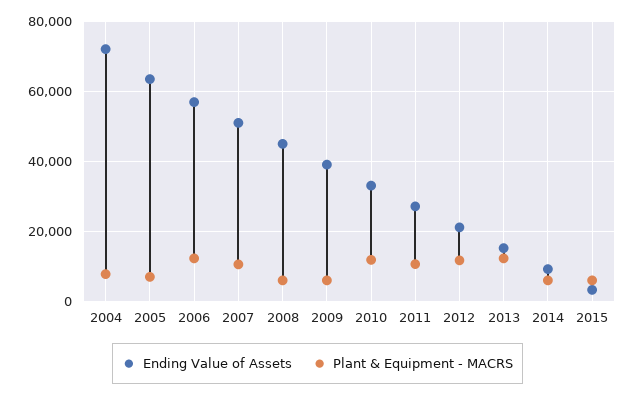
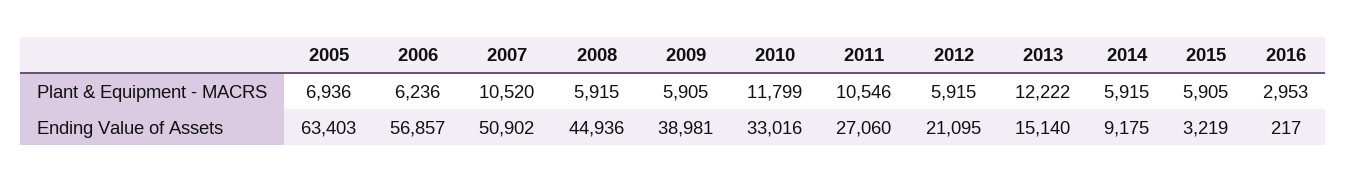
Ending Value of Assets, 2004: 72000 -> none
Plant & Equipment - MACRS, 2004: 8000 -> none
Plant & Equipment - MACRS, 2006: 12000 -> 6236
Plant & Equipment - MACRS, 2012: 12000 -> 5915
Plant & Equipment - MACRS, 2016: none -> 2953
Ending Value of Assets, 2016: none -> 217

